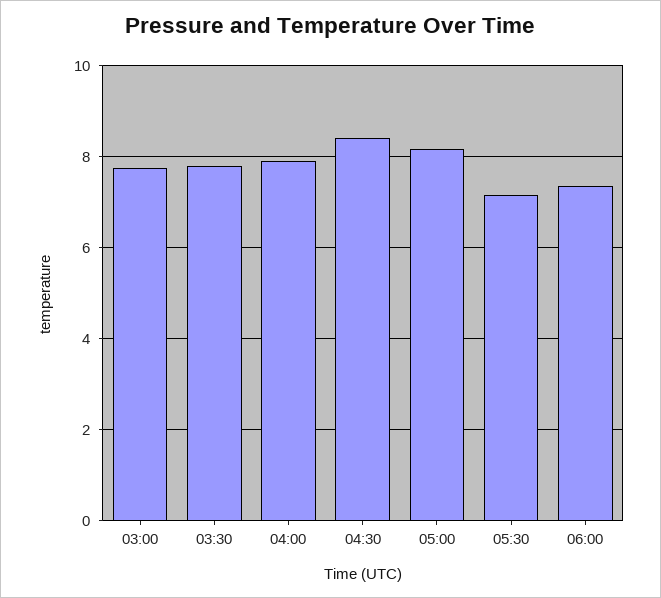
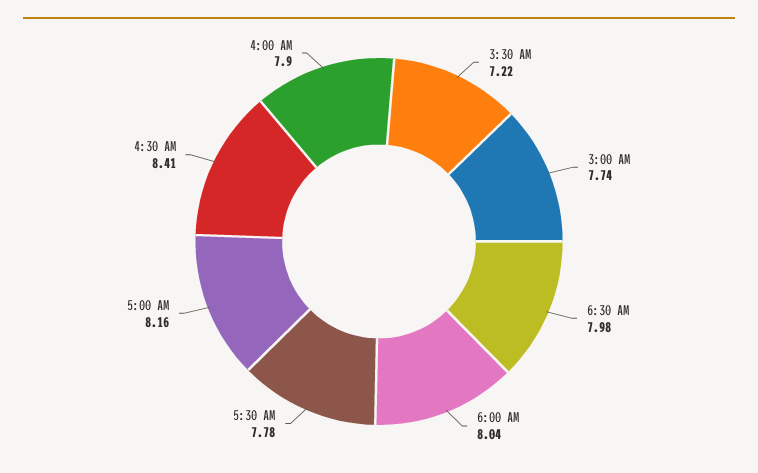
03:30: 7.8 -> 7.22
05:30: 7.2 -> 7.78
06:00: 7.4 -> 8.04
6:30 AM: none -> 7.98

